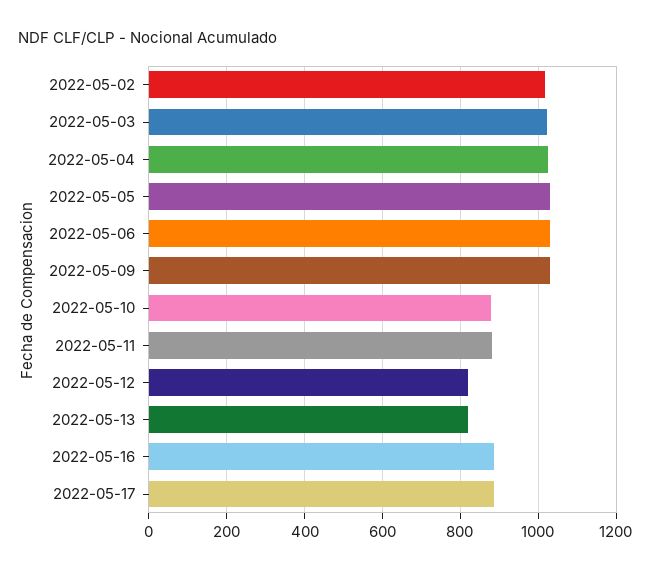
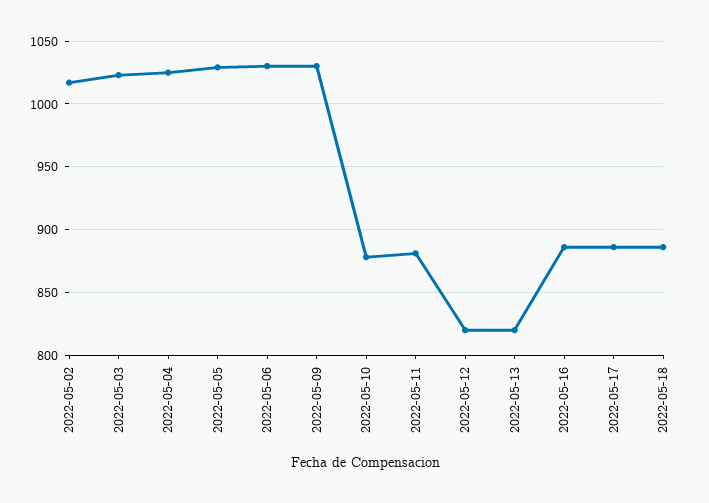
2022-05-18: none -> 885

